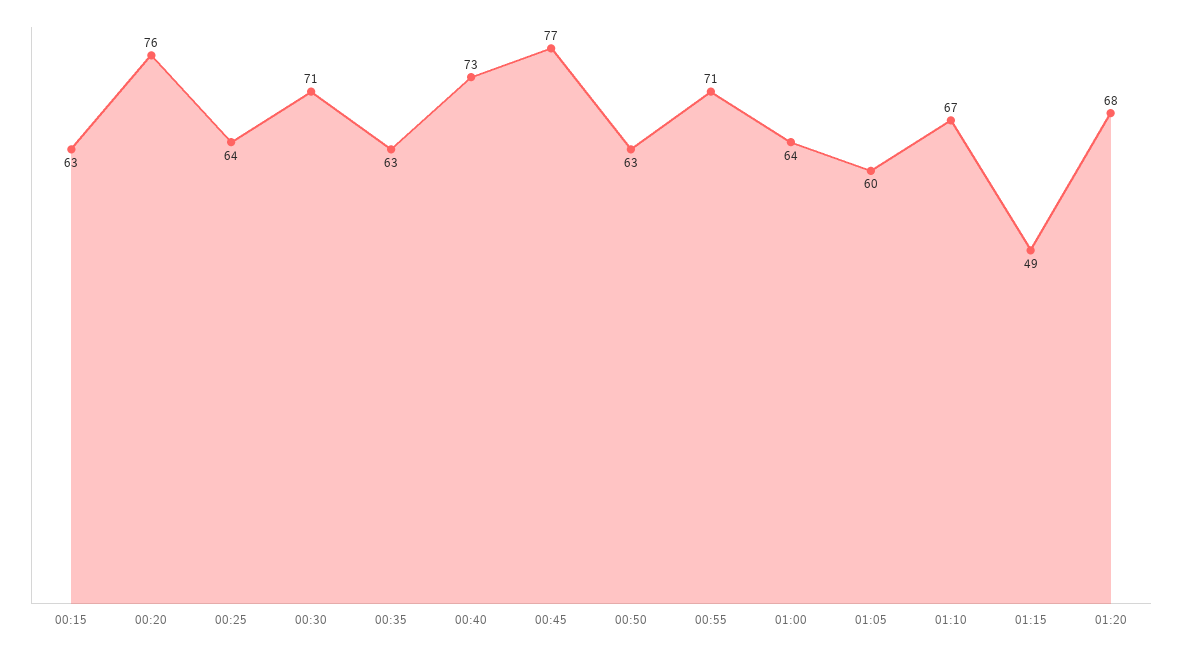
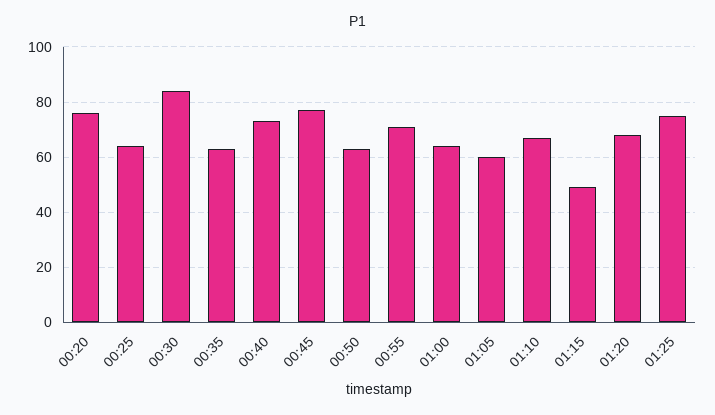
00:15: 63 -> none
00:30: 71 -> 85
01:25: none -> 75

